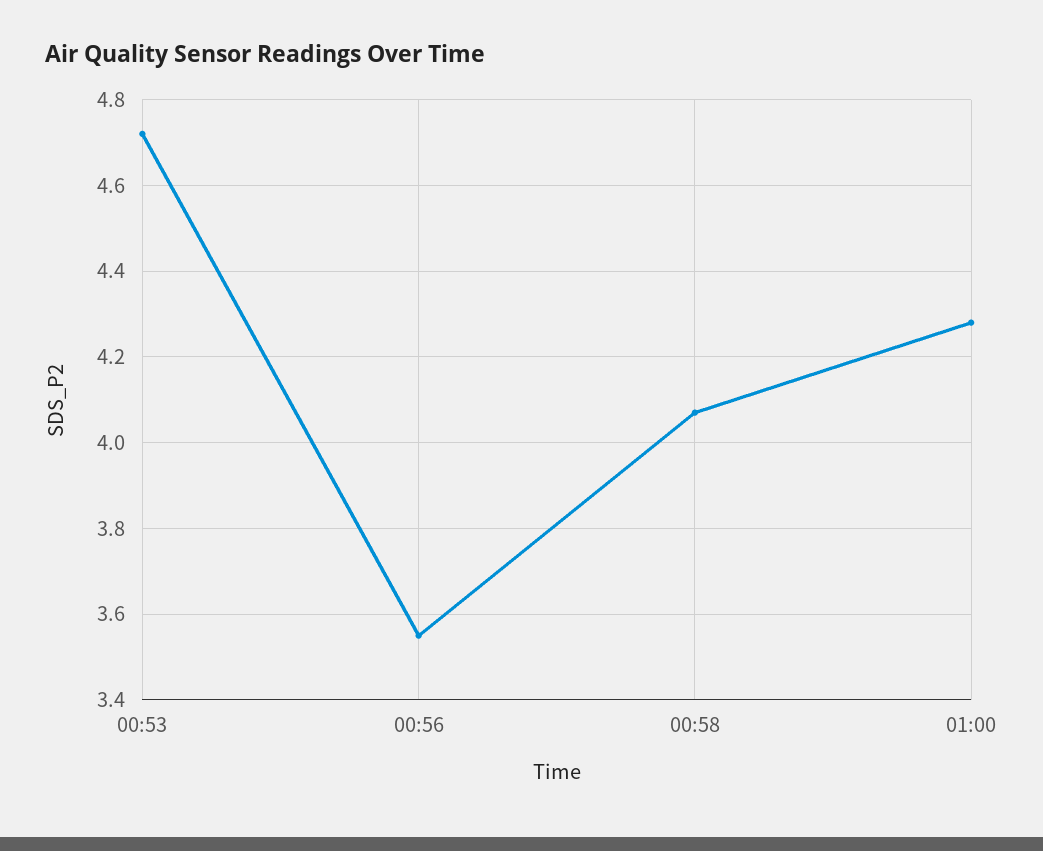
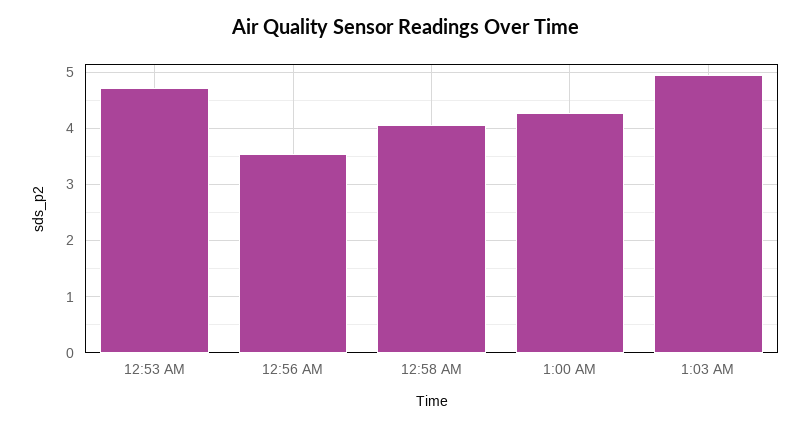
1:03 AM: none -> 5

